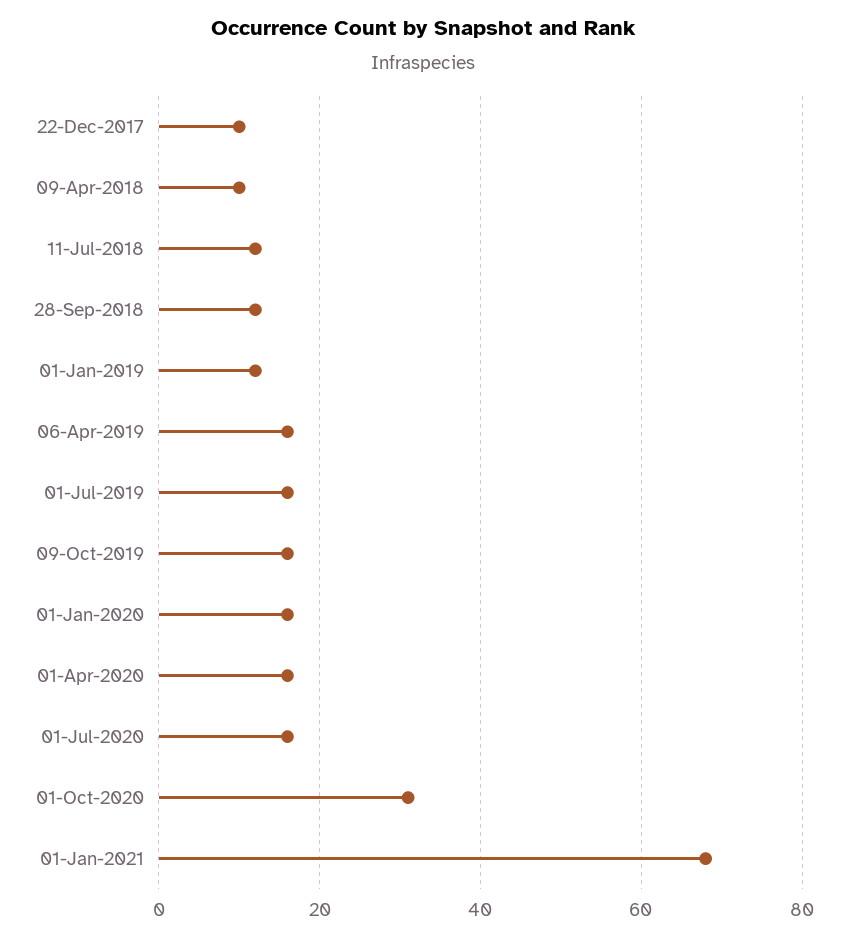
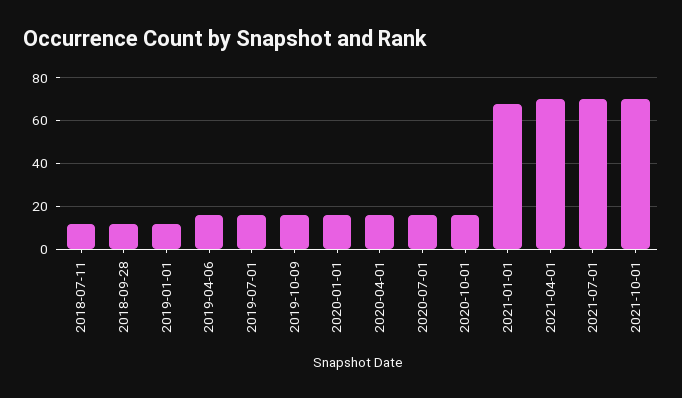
22-Dec-2017: 10 -> none
09-Apr-2018: 10 -> none
01-Oct-2020: 30 -> 15
2021-04-01: none -> 70
2021-07-01: none -> 70
2021-10-01: none -> 70

